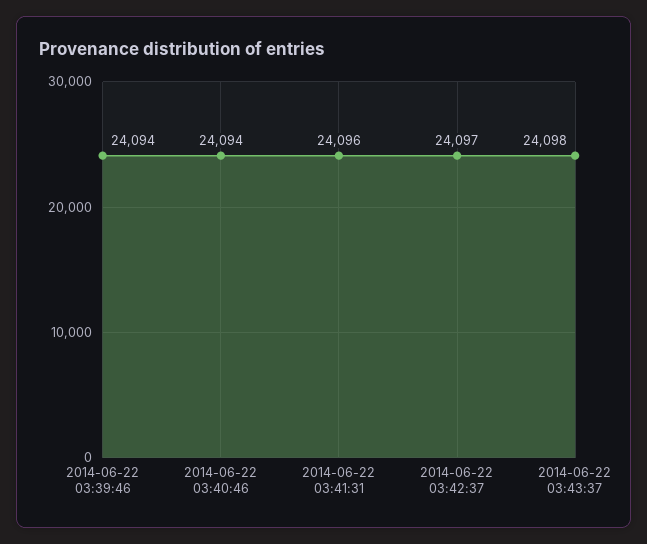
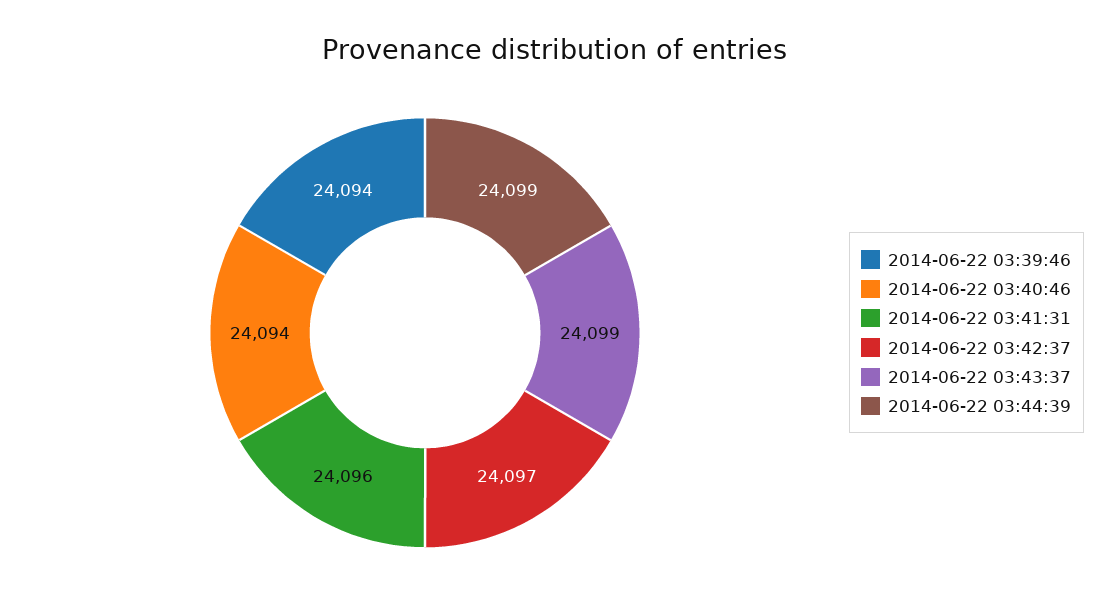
2014-06-22 03:43:37: 24098 -> 24099
2014-06-22 03:44:39: none -> 24099

